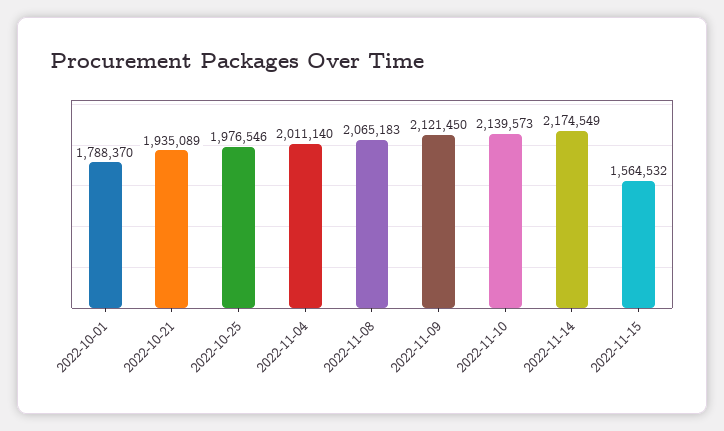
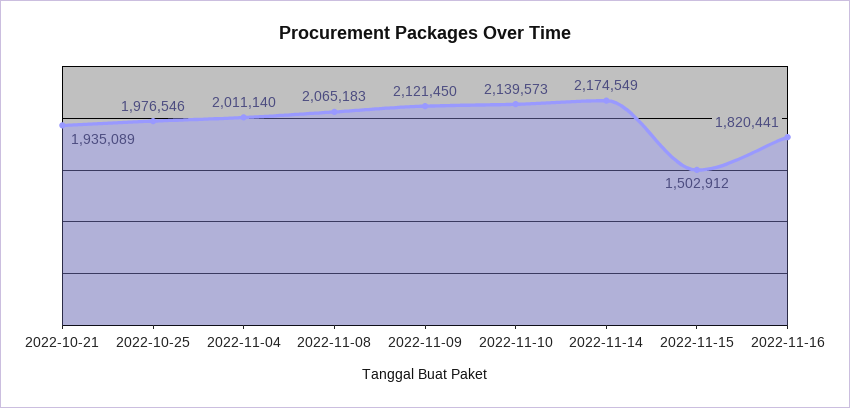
2022-10-01: 1788370 -> none
2022-11-15: 1564532 -> 1502912
2022-11-16: none -> 1820441

